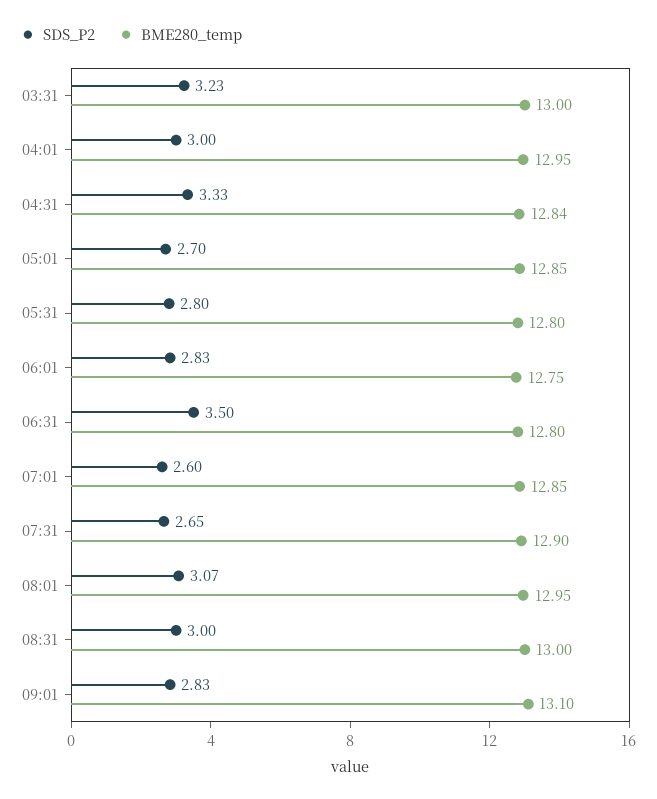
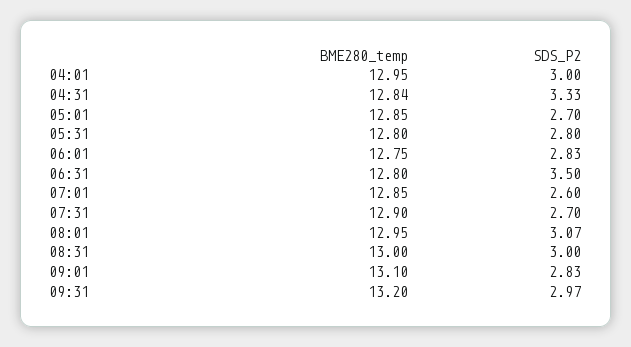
SDS_P2, 03:31: 3.23 -> none
BME280_temp, 03:31: 13 -> none
SDS_P2, 07:31: 2.65 -> 2.7
BME280_temp, 09:31: none -> 13.2
SDS_P2, 09:31: none -> 2.97

